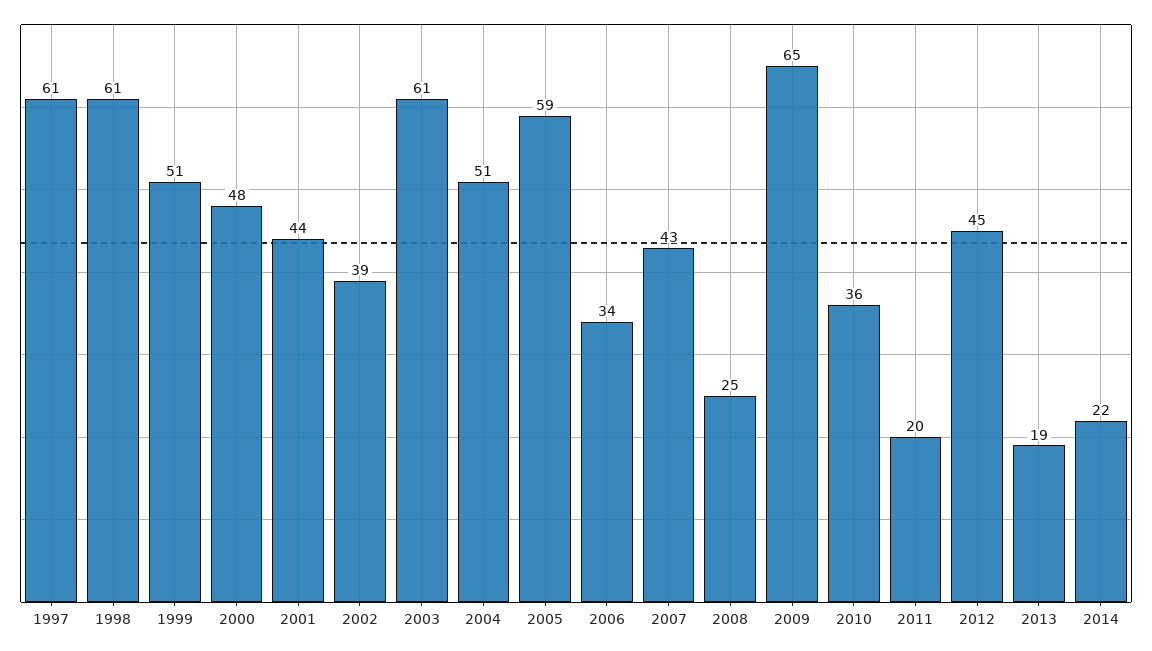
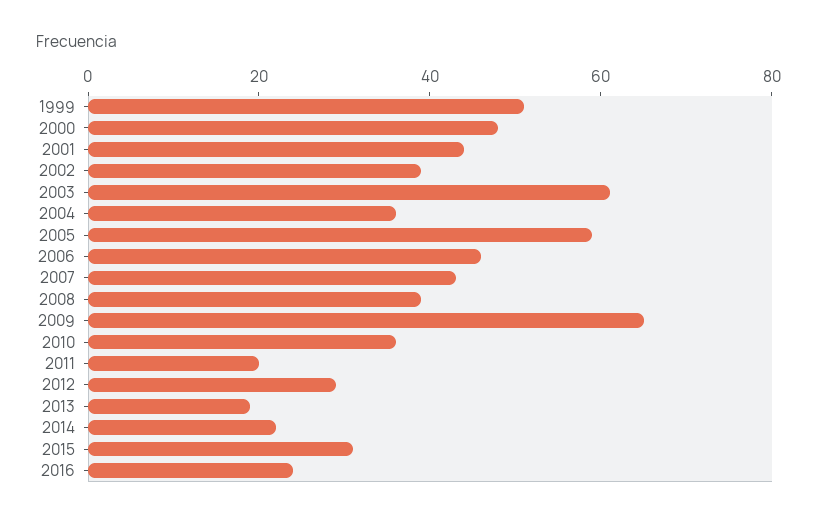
1997: 61 -> none
1998: 61 -> none
2004: 51 -> 35
2006: 34 -> 45
2008: 25 -> 40
2012: 45 -> 30
2015: none -> 30
2016: none -> 25

